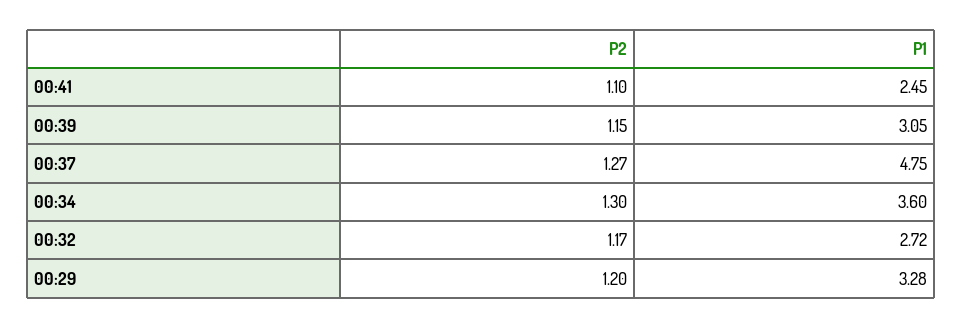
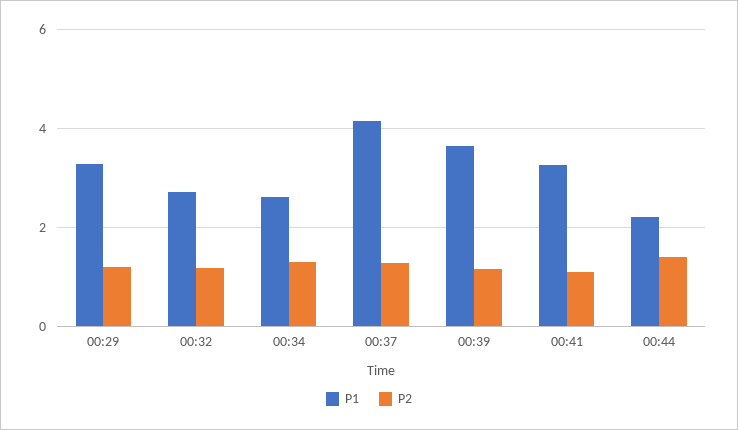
P1, 00:41: 2.45 -> 3.2
P1, 00:39: 3.05 -> 3.6
P1, 00:37: 4.75 -> 4.2
P1, 00:34: 3.6 -> 2.6
P1, 00:44: none -> 2.2
P2, 00:44: none -> 1.4

